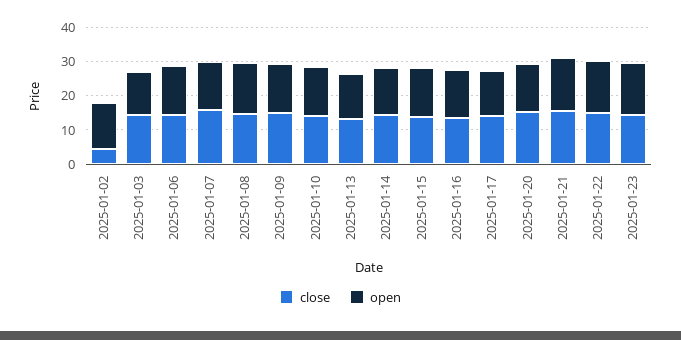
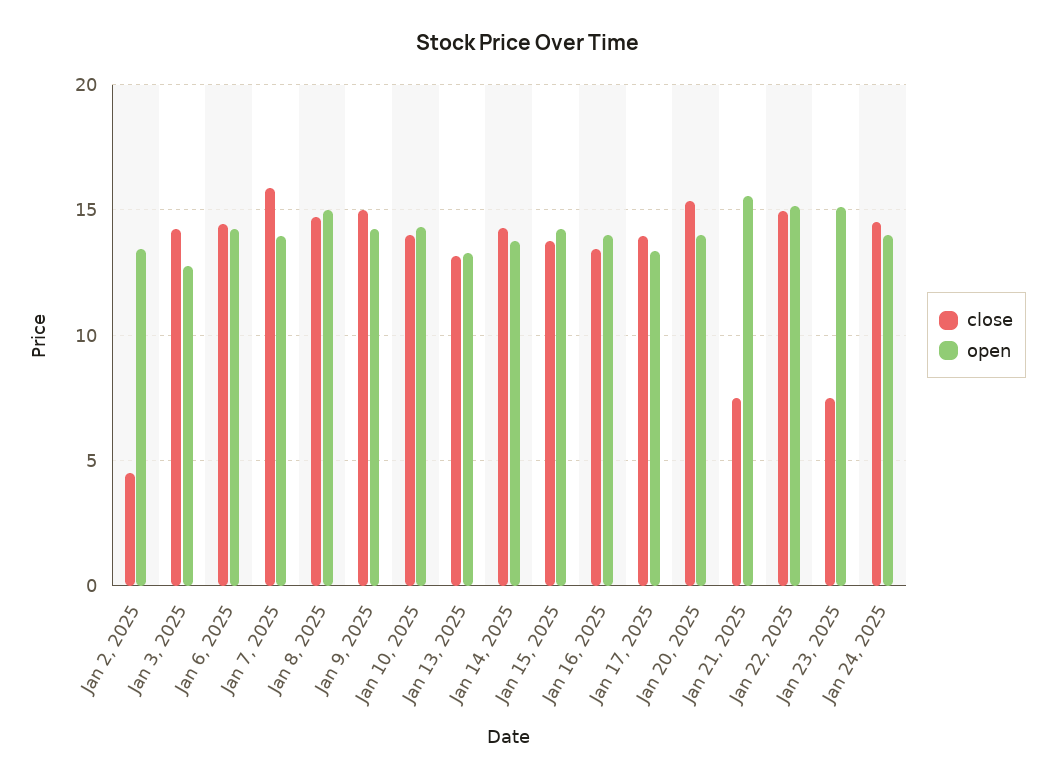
close, 2025-01-21: 15 -> 7.5
close, 2025-01-23: 15 -> 7.5
close, Jan 24, 2025: none -> 14.5
open, Jan 24, 2025: none -> 14

